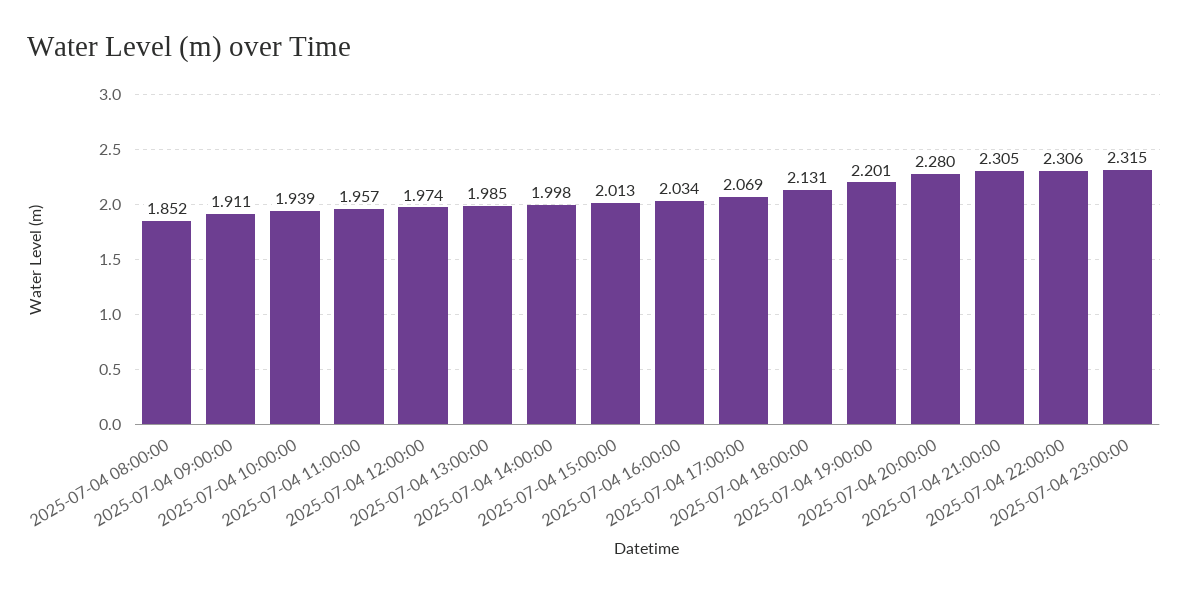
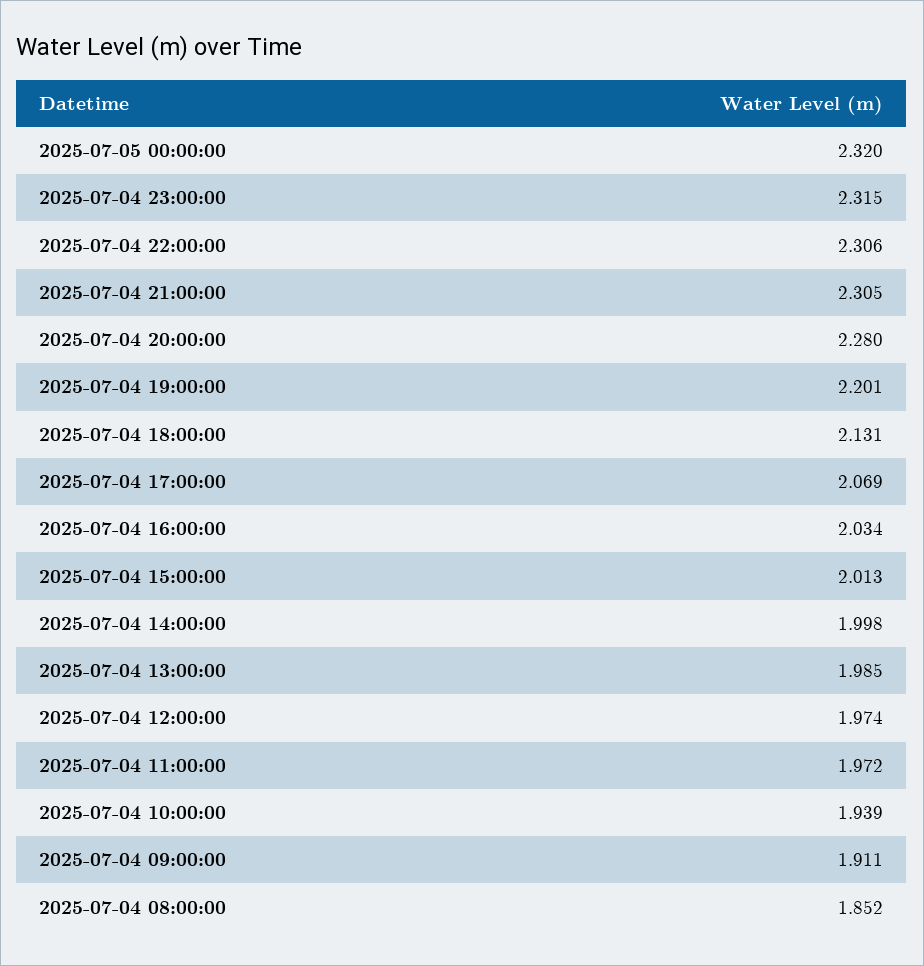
2025-07-04 11:00:00: 1.957 -> 1.972
2025-07-05 00:00:00: none -> 2.32

